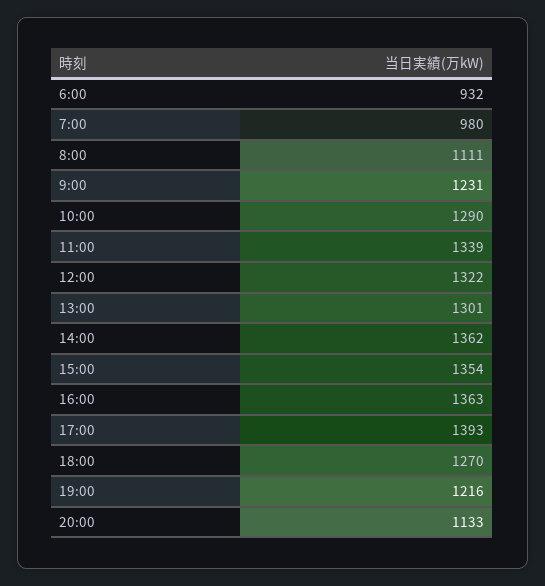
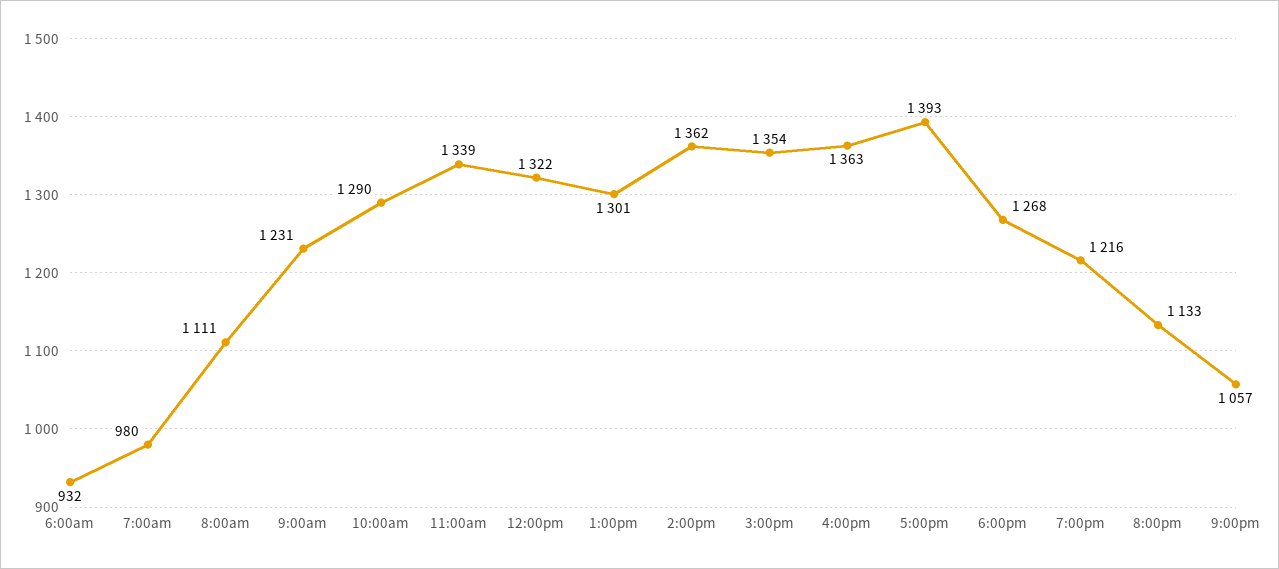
18:00: 1270 -> 1268
9:00pm: none -> 1057

